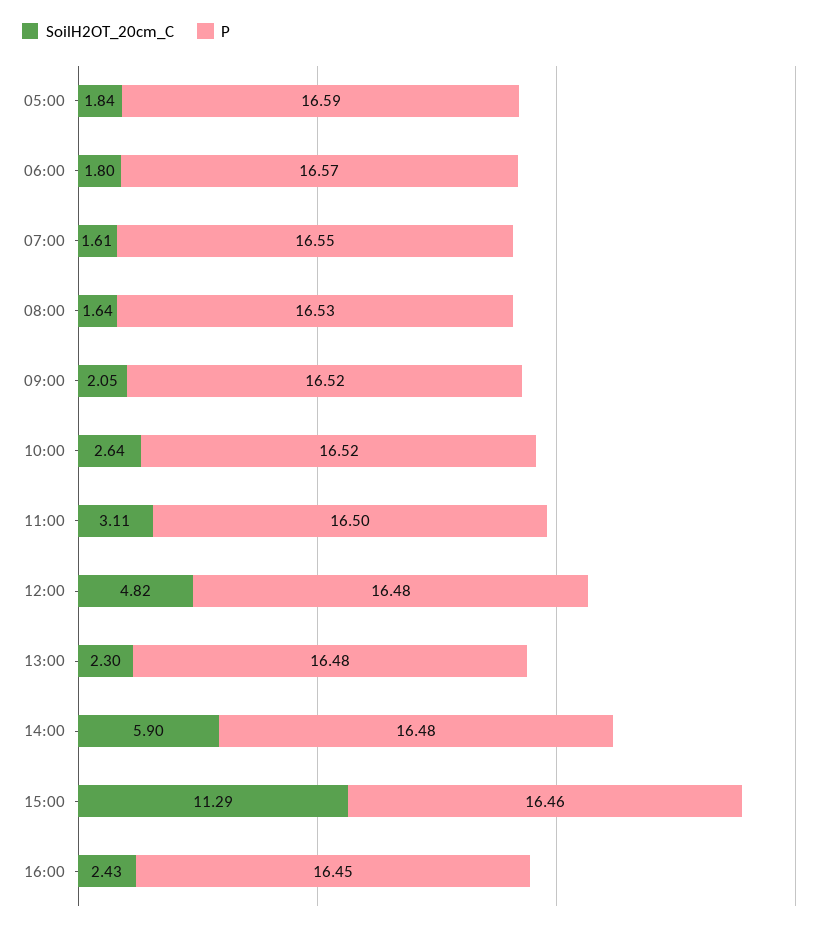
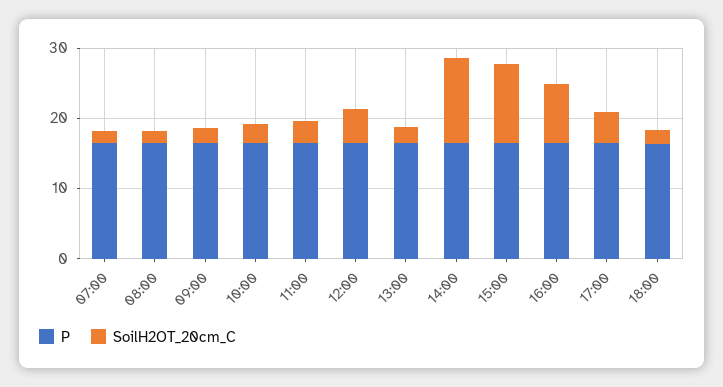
SoilH2OT_20cm_C, 05:00: 1.84 -> none
P, 05:00: 16.59 -> none
SoilH2OT_20cm_C, 06:00: 1.8 -> none
P, 06:00: 16.57 -> none
SoilH2OT_20cm_C, 14:00: 5.9 -> 12
SoilH2OT_20cm_C, 16:00: 2.43 -> 8
P, 17:00: none -> 16
SoilH2OT_20cm_C, 17:00: none -> 4
P, 18:00: none -> 16
SoilH2OT_20cm_C, 18:00: none -> 2

